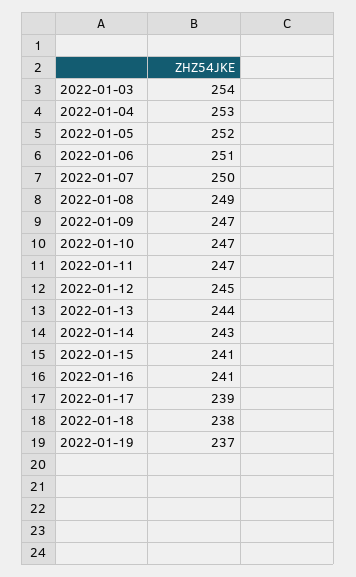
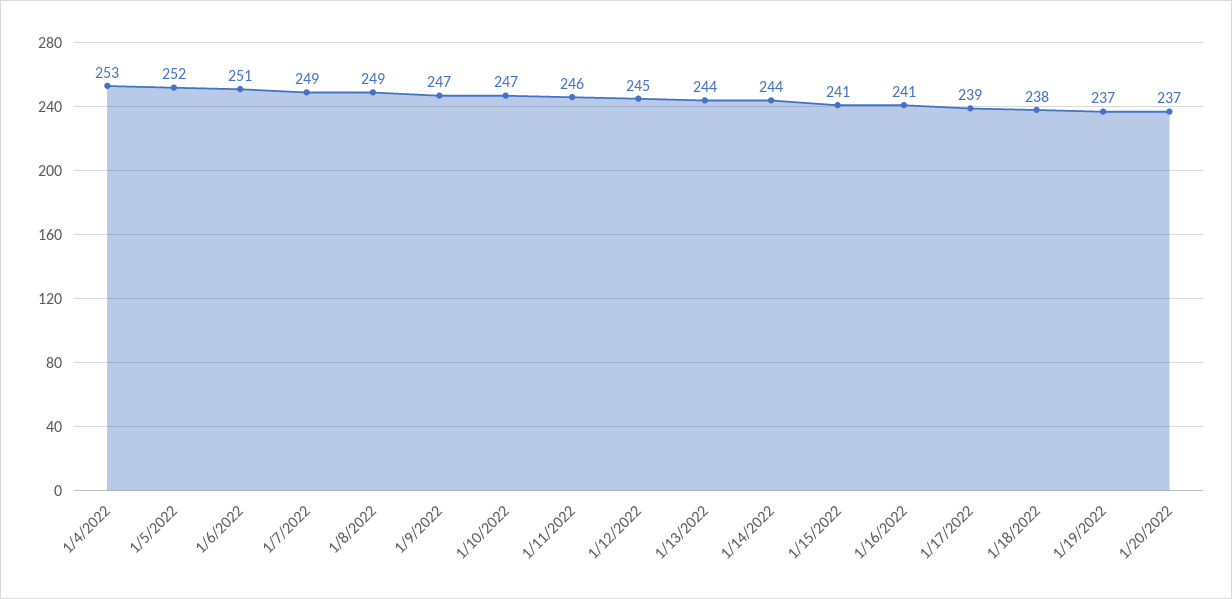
2022-01-03: 254 -> none
2022-01-07: 250 -> 249
2022-01-11: 247 -> 246
2022-01-14: 243 -> 244
1/20/2022: none -> 237

